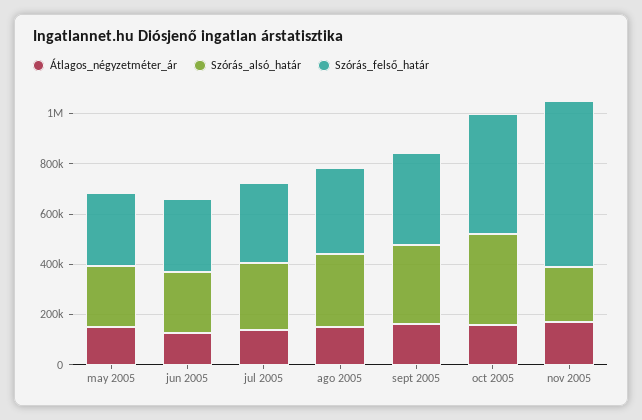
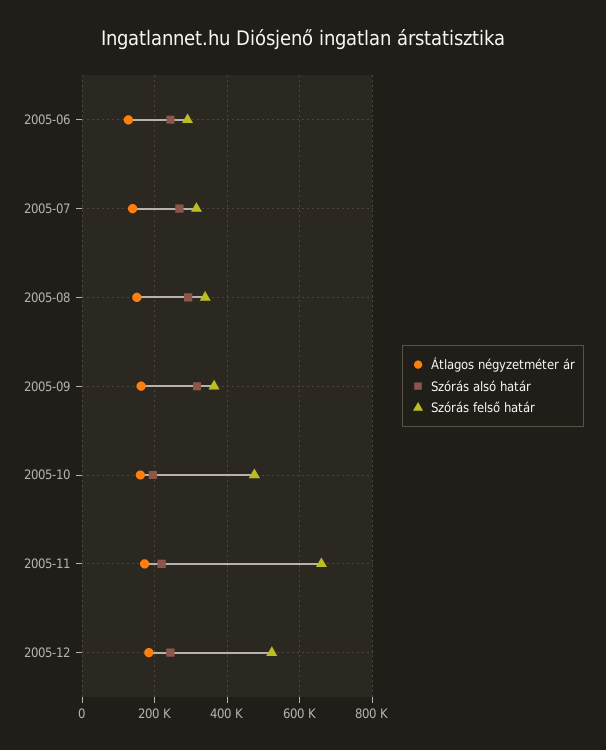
Átlagos_négyzetméter_ár, may 2005: 150000 -> none
Szórás_alsó_határ, may 2005: 250000 -> none
Szórás_felső_határ, may 2005: 300000 -> none
Szórás_alsó_határ, oct 2005: 350000 -> 200000
Átlagos_négyzetméter_ár, 2005-12: none -> 180000
Szórás_alsó_határ, 2005-12: none -> 240000
Szórás_felső_határ, 2005-12: none -> 520000

